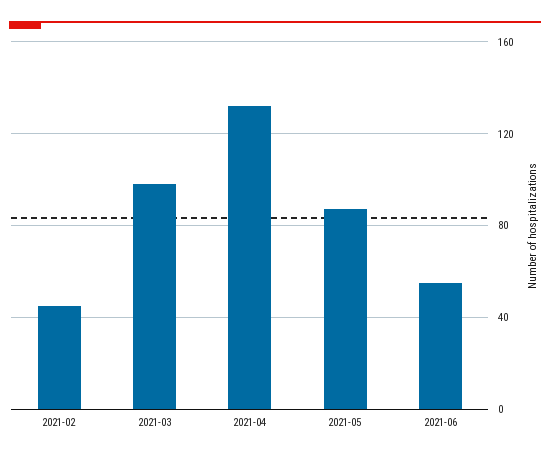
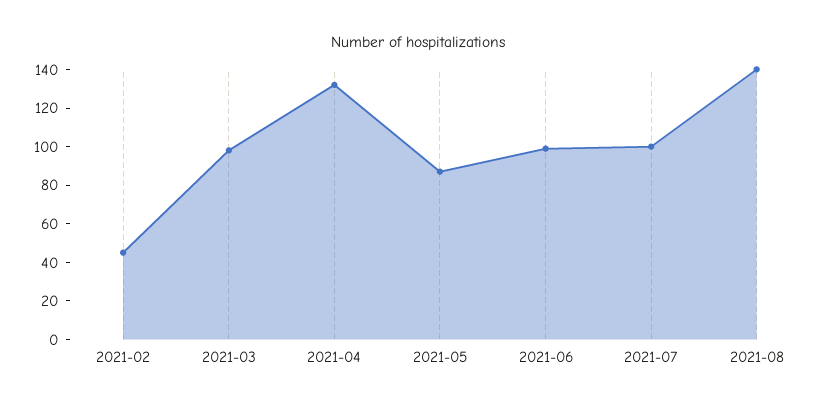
2021-06: 55 -> 100
2021-07: none -> 100
2021-08: none -> 140

